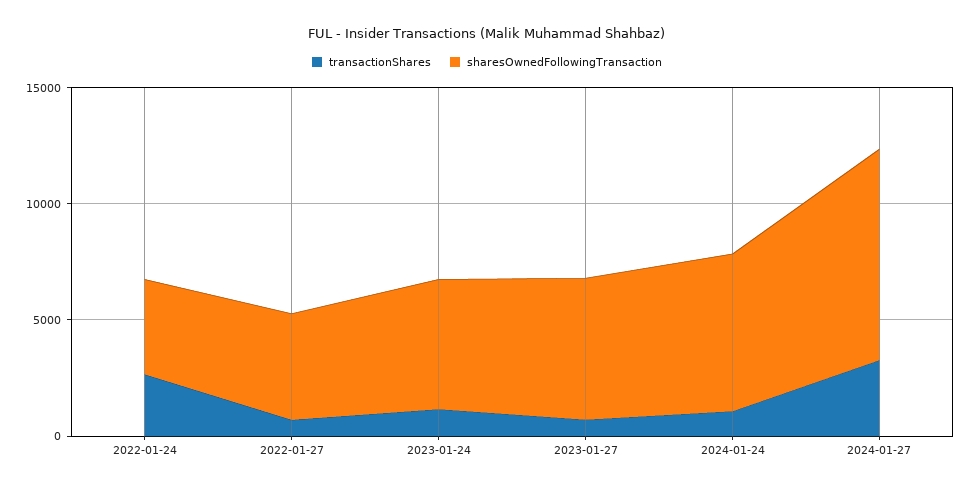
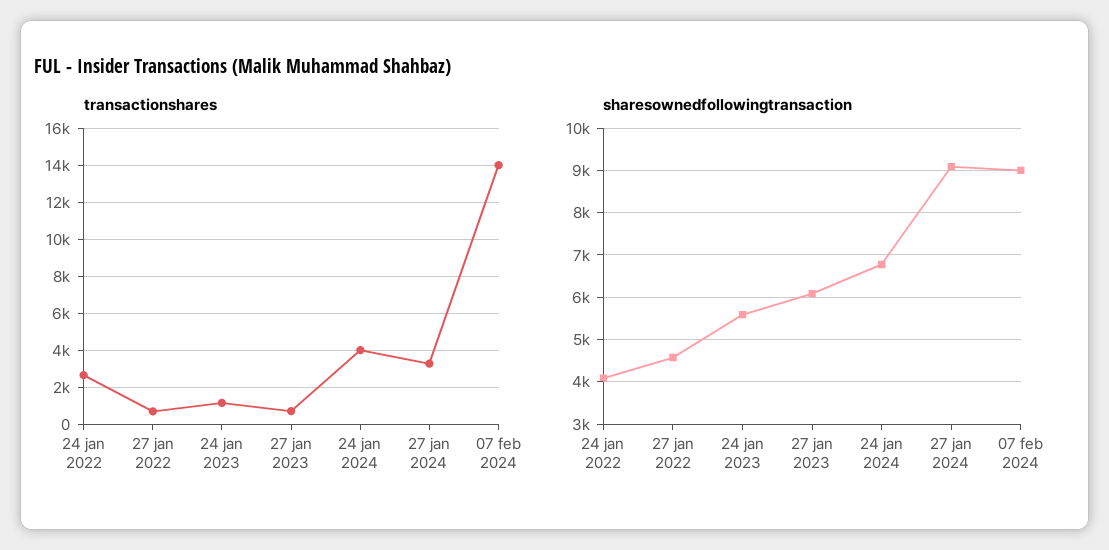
transactionShares, 2024-01-24: 1000 -> 4000
transactionShares, 07 feb 2024: none -> 14000
sharesOwnedFollowingTransaction, 07 feb 2024: none -> 9000

